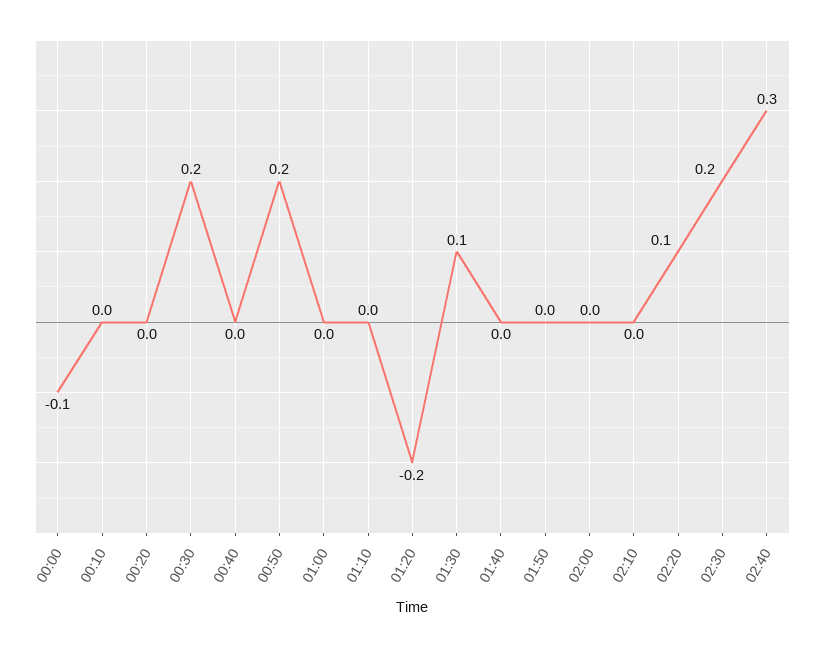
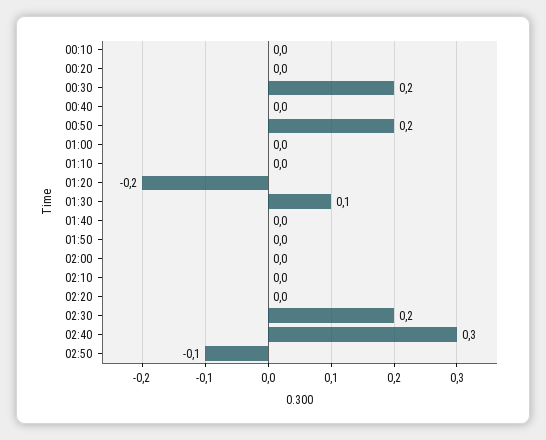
00:00: -0.1 -> none
02:20: 0.1 -> 0
02:50: none -> -0.1

